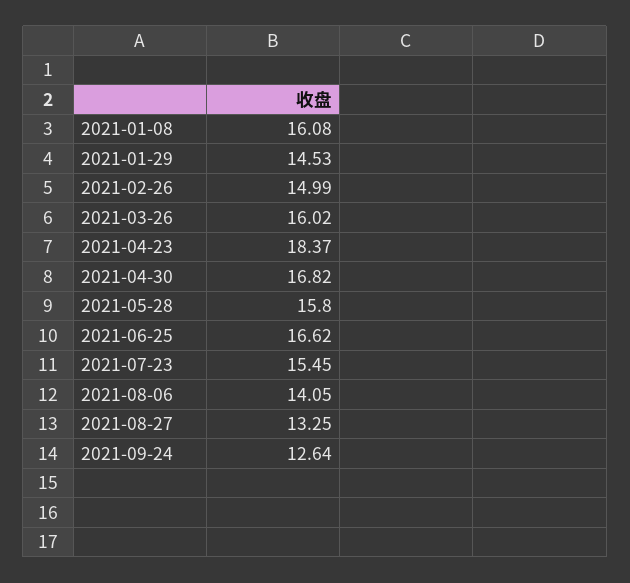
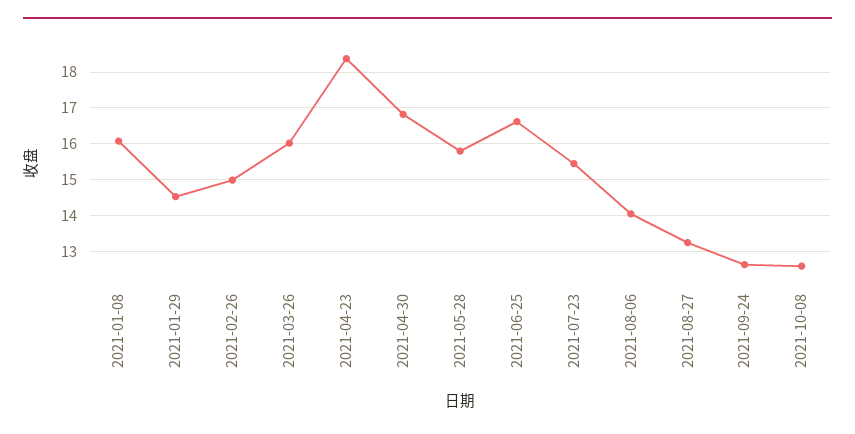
2021-10-08: none -> 12.6

